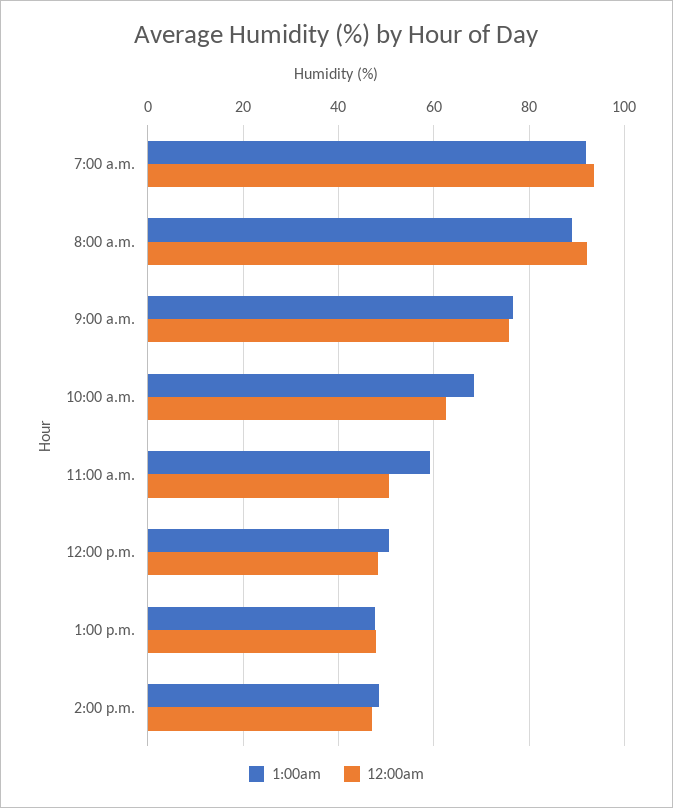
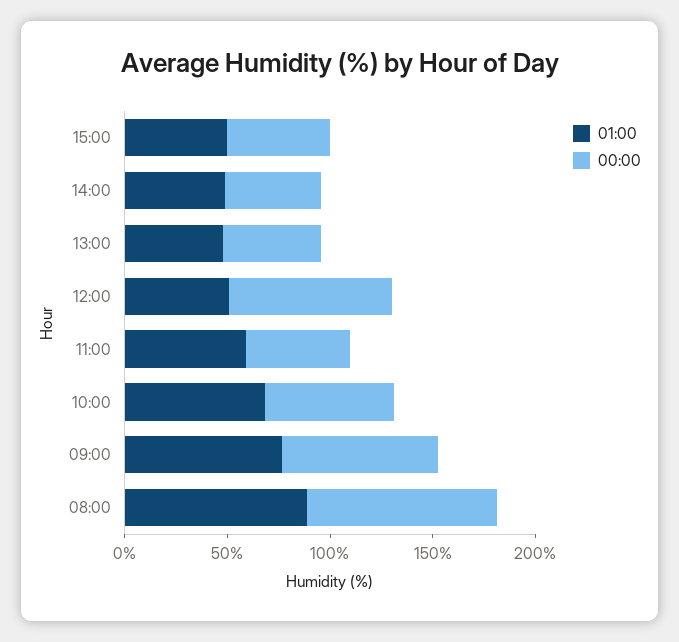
1:00am, 7:00 a.m.: 92 -> none
12:00am, 7:00 a.m.: 94 -> none
12:00am, 12:00 p.m.: 48 -> 80
1:00am, 15:00: none -> 50
12:00am, 15:00: none -> 50

